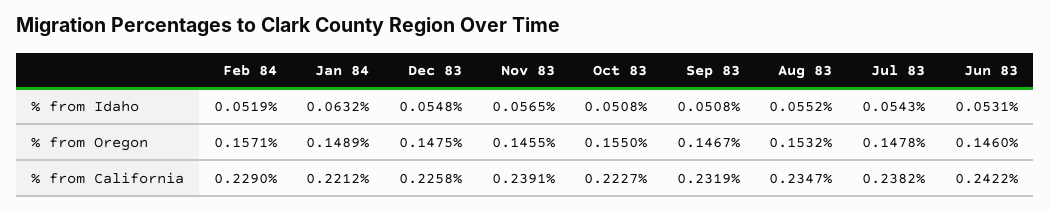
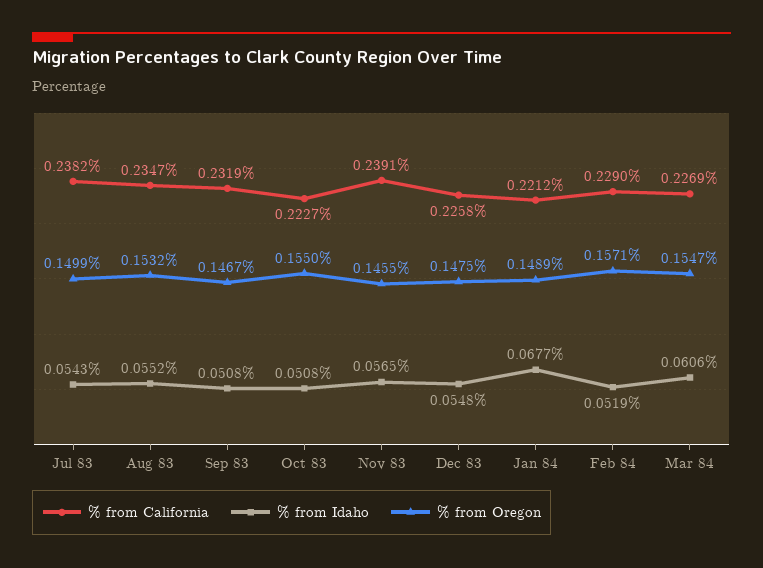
% from Idaho, Jan 84: 0.0632 -> 0.0677
% from Idaho, Jun 83: 0.0531 -> none
% from Oregon, Jul 83: 0.1478 -> 0.1499
% from Oregon, Jun 83: 0.146 -> none
% from California, Jun 83: 0.2422 -> none
% from California, Mar 84: none -> 0.2269
% from Idaho, Mar 84: none -> 0.0606
% from Oregon, Mar 84: none -> 0.1547

